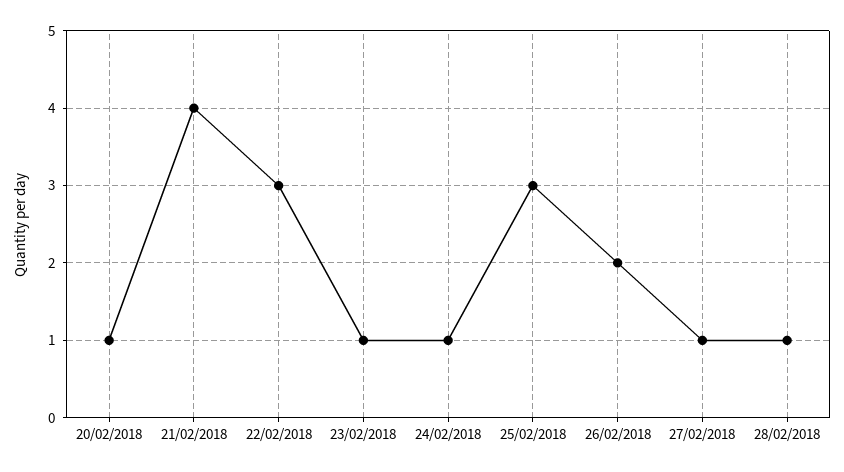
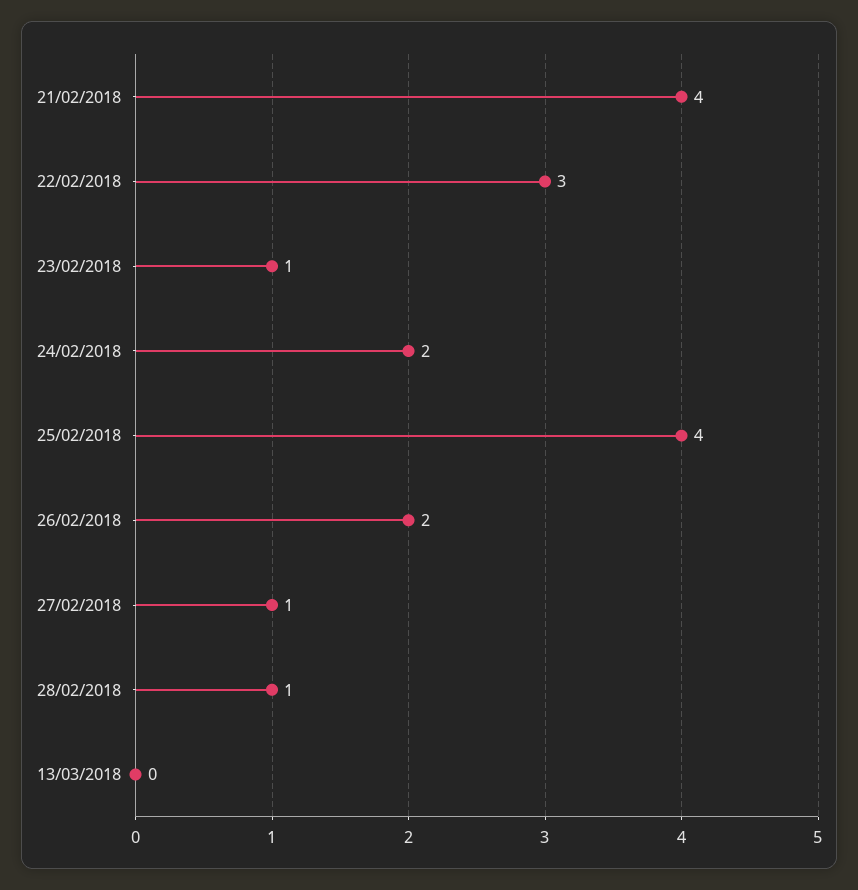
20/02/2018: 1 -> none
24/02/2018: 1 -> 2
25/02/2018: 3 -> 4
13/03/2018: none -> 0

